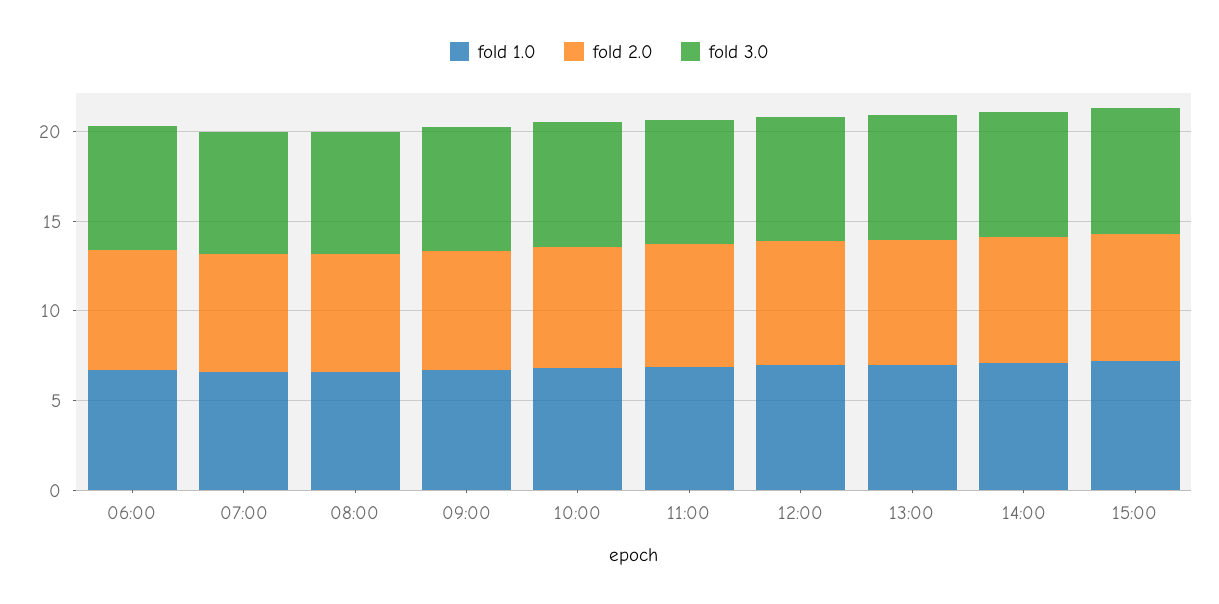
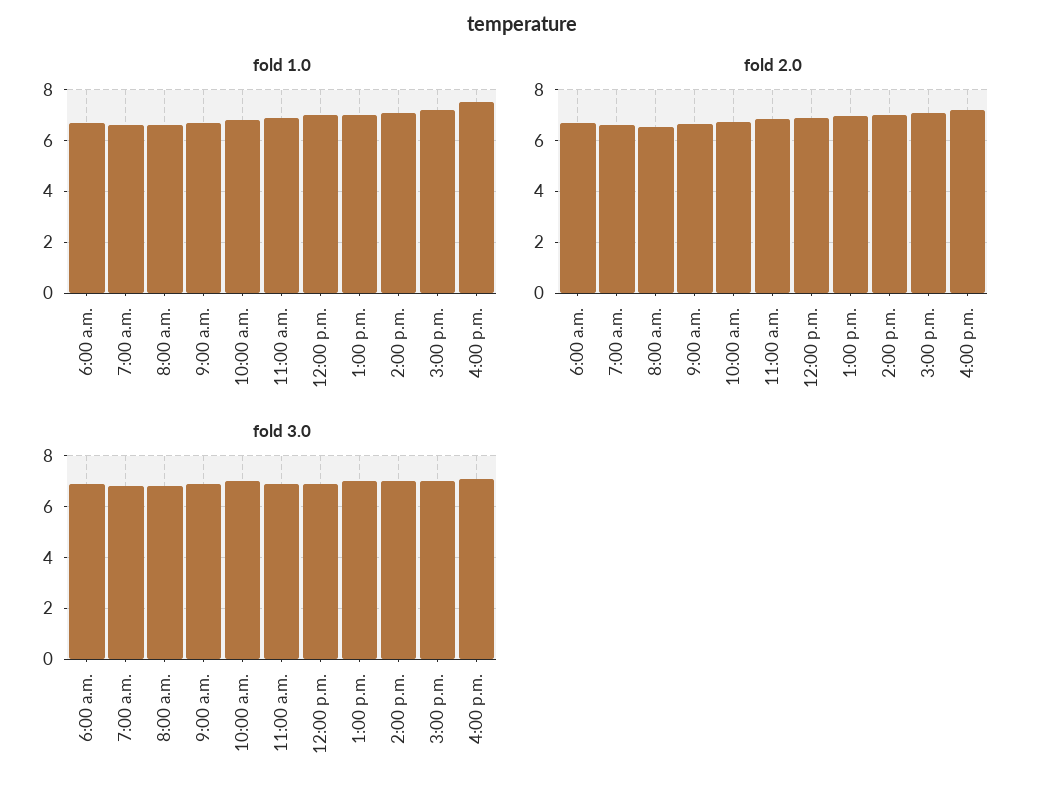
fold 1.0, 4:00 p.m.: none -> 7.5
fold 2.0, 4:00 p.m.: none -> 7.25
fold 3.0, 4:00 p.m.: none -> 7

